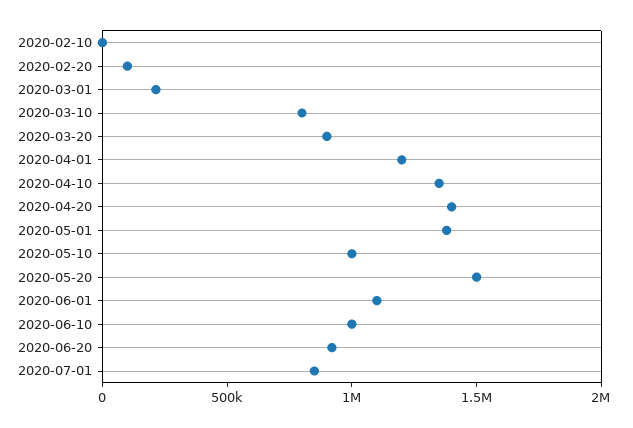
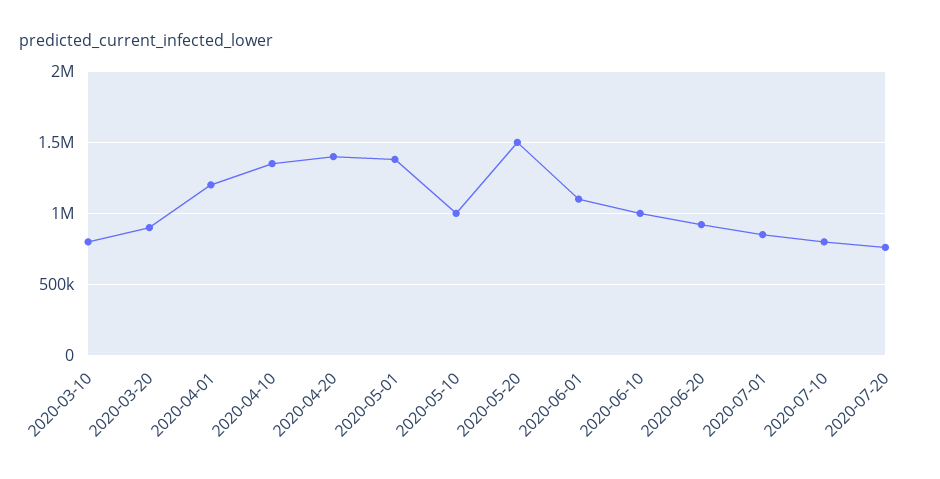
2020-02-10: 0 -> none
2020-02-20: 100000 -> none
2020-03-01: 200000 -> none
2020-07-10: none -> 800000
2020-07-20: none -> 750000

